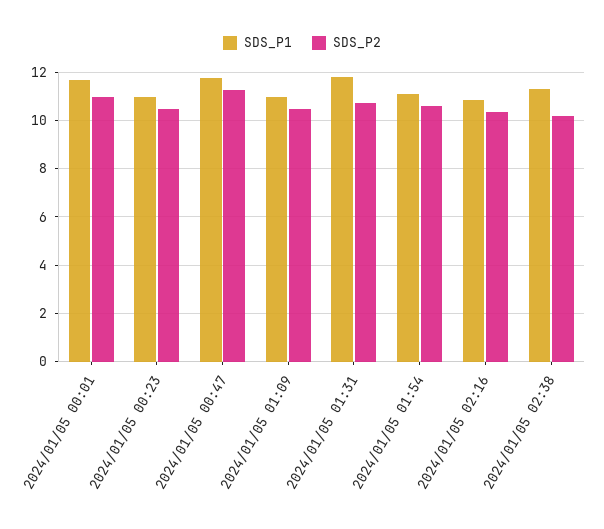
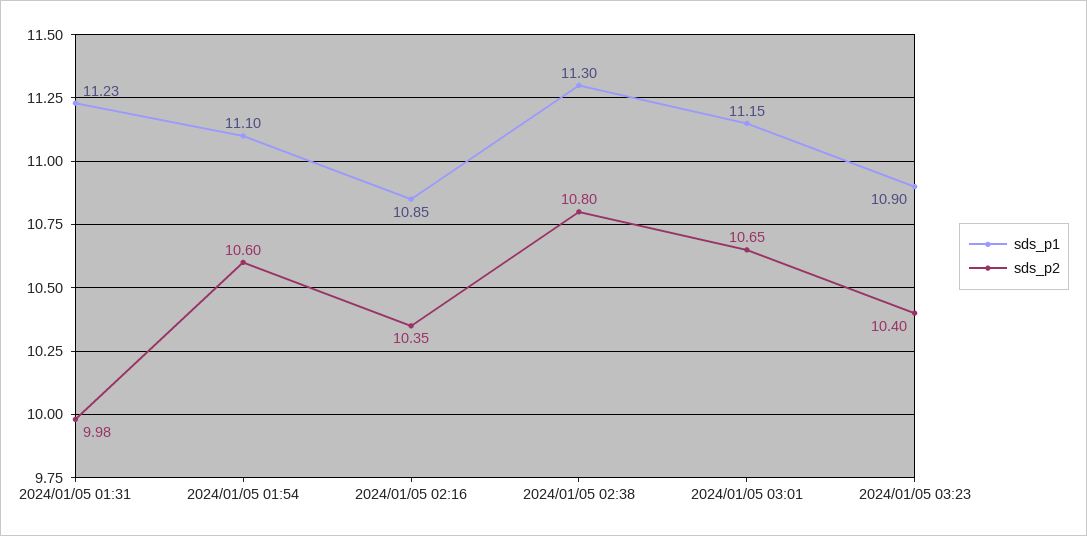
SDS_P1, 2024/01/05 00:01: 11.75 -> none
SDS_P2, 2024/01/05 00:01: 11 -> none
SDS_P1, 2024/01/05 00:23: 11 -> none
SDS_P2, 2024/01/05 00:23: 10.5 -> none
SDS_P1, 2024/01/05 00:47: 11.75 -> none
SDS_P2, 2024/01/05 00:47: 11.25 -> none
SDS_P1, 2024/01/05 01:09: 11 -> none
SDS_P2, 2024/01/05 01:09: 10.5 -> none
SDS_P1, 2024/01/05 01:31: 11.75 -> 11.23
SDS_P2, 2024/01/05 01:31: 10.75 -> 9.98
SDS_P2, 2024/01/05 02:38: 10.25 -> 10.8
SDS_P1, 2024/01/05 03:01: none -> 11.15
SDS_P2, 2024/01/05 03:01: none -> 10.65
SDS_P1, 2024/01/05 03:23: none -> 10.9
SDS_P2, 2024/01/05 03:23: none -> 10.4

